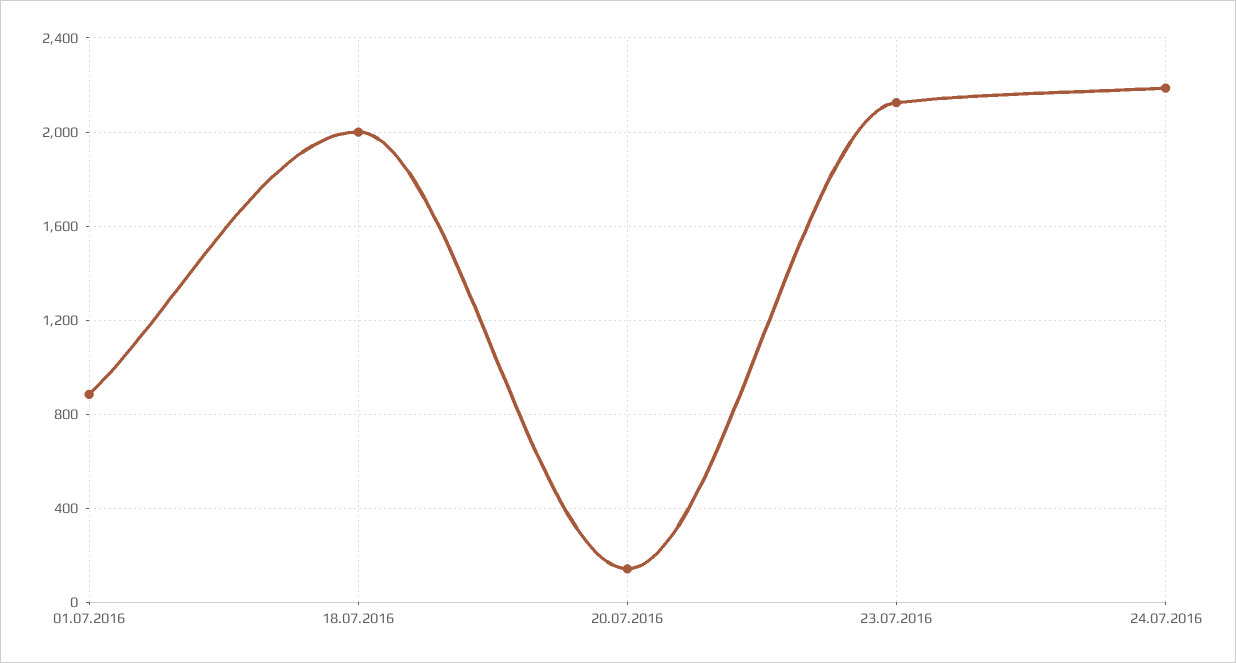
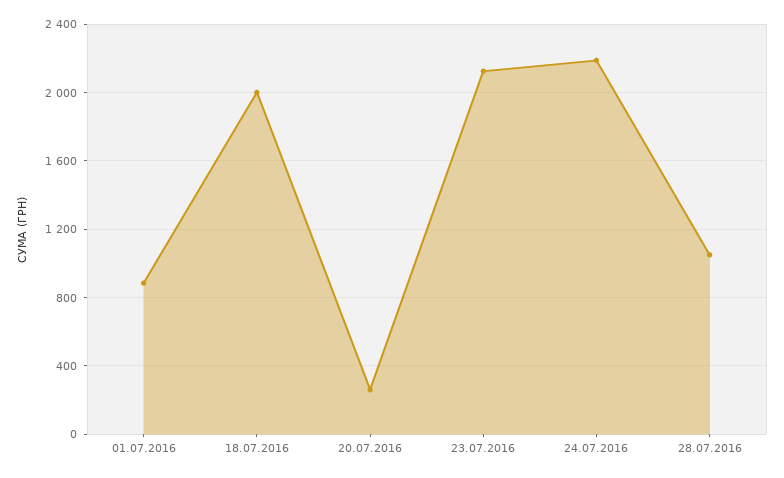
20.07.2016: 150 -> 250
28.07.2016: none -> 1050

